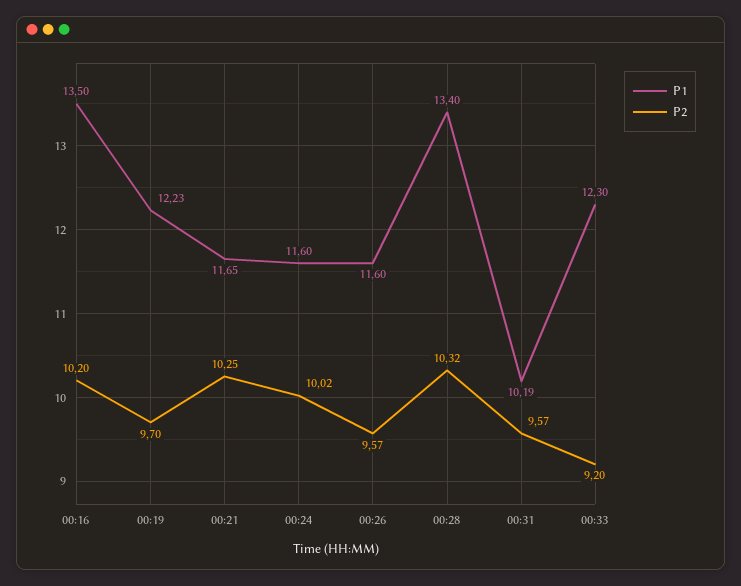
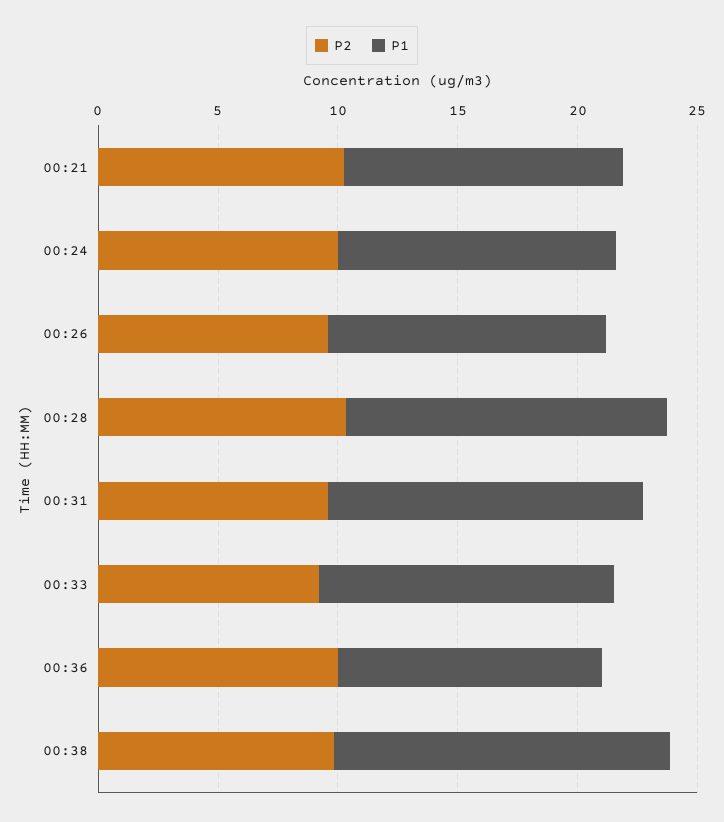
P1, 00:16: 13.5 -> none
P2, 00:16: 10.2 -> none
P1, 00:19: 12.23 -> none
P2, 00:19: 9.7 -> none
P1, 00:31: 10.19 -> 13
P2, 00:36: none -> 10
P1, 00:36: none -> 11
P2, 00:38: none -> 10
P1, 00:38: none -> 14

